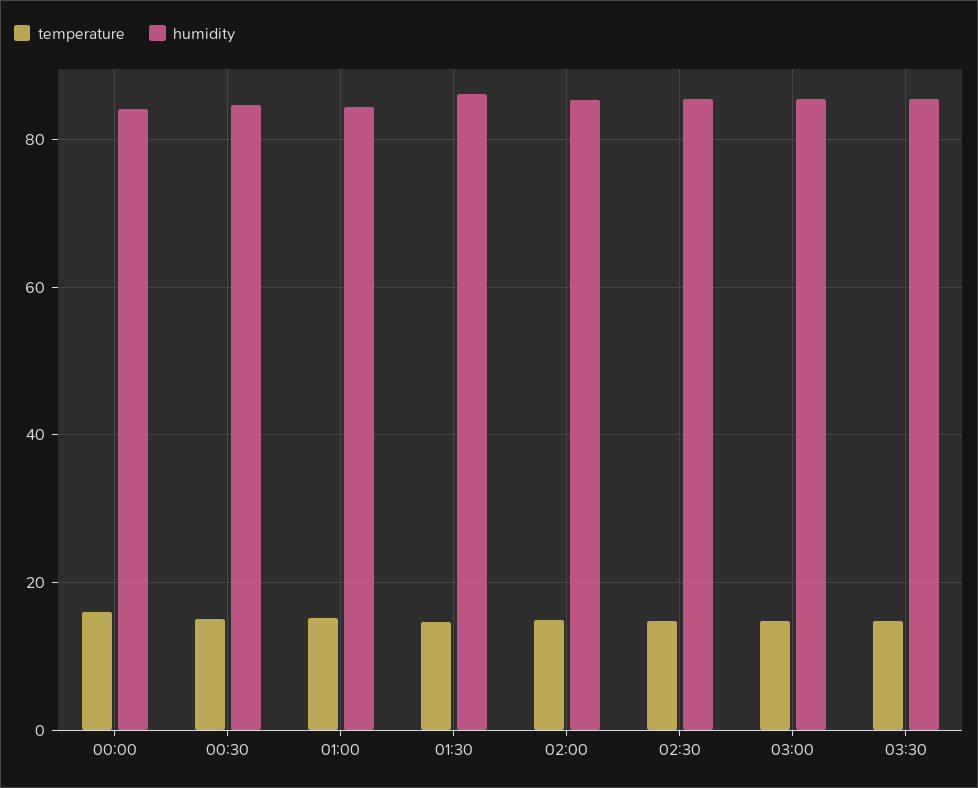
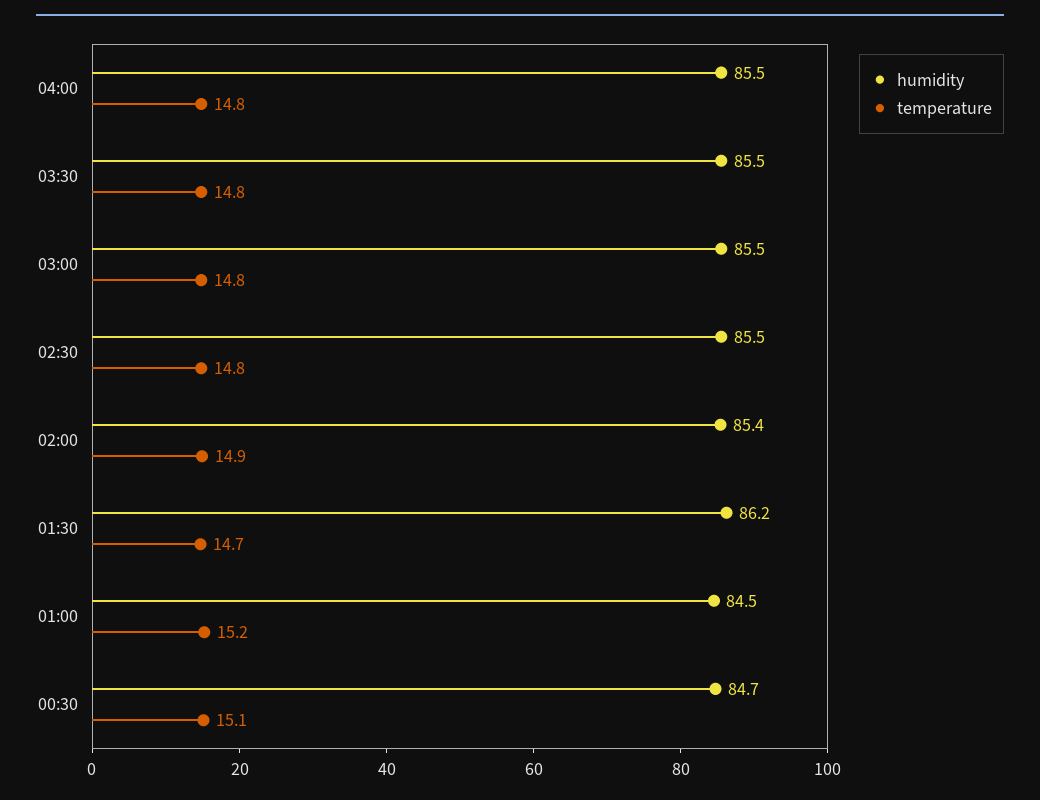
temperature, 00:00: 16 -> none
humidity, 00:00: 84 -> none
humidity, 04:00: none -> 85.5
temperature, 04:00: none -> 14.8

